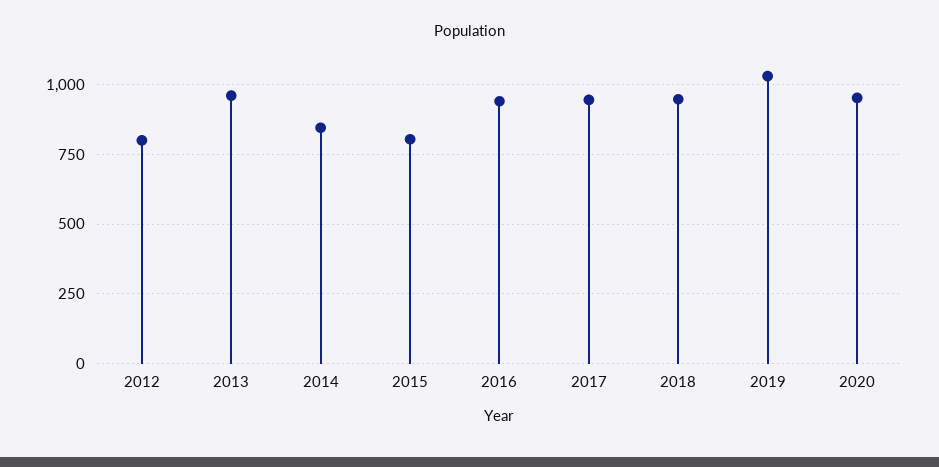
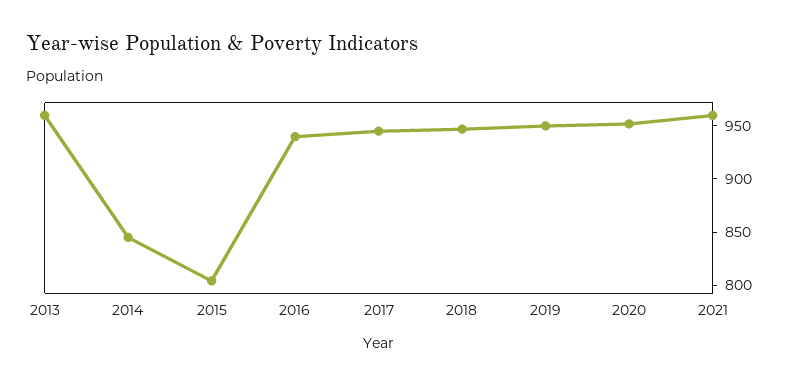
2012: 800 -> none
2019: 1025 -> 950
2021: none -> 960

